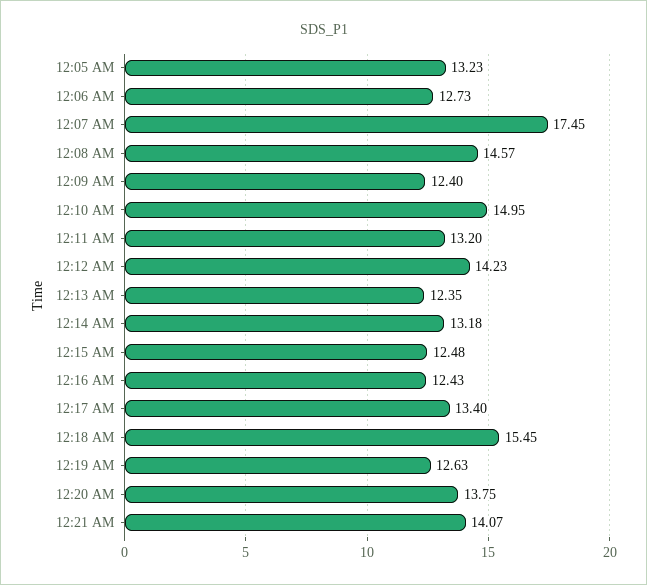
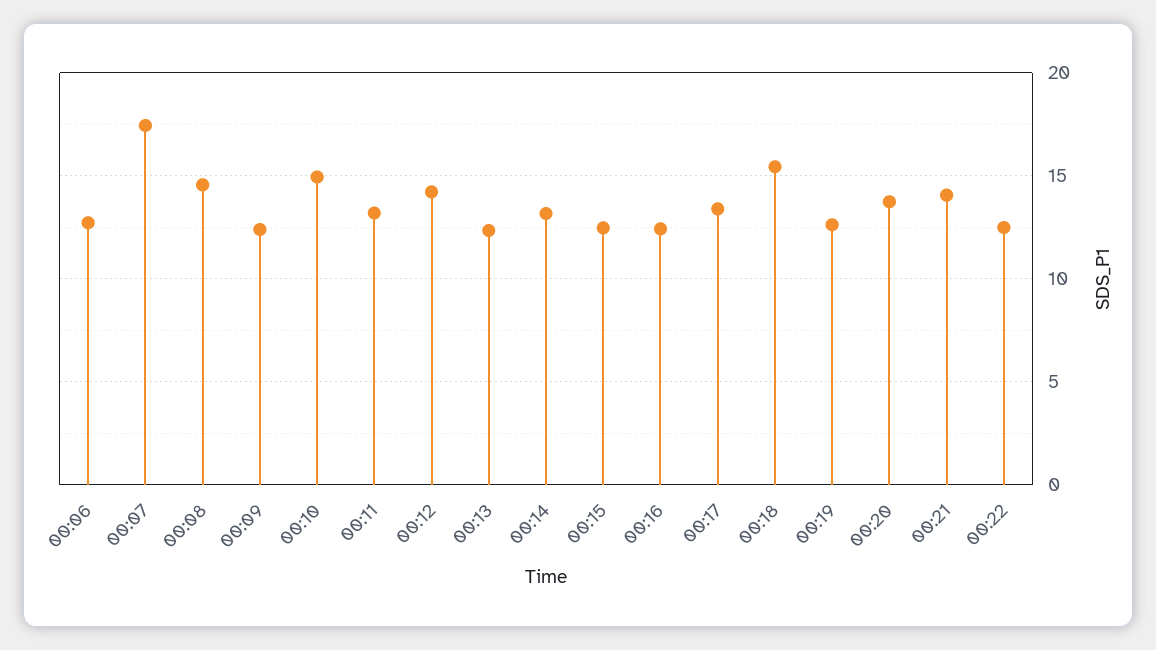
12:05 AM: 13.23 -> none
00:22: none -> 12.5

